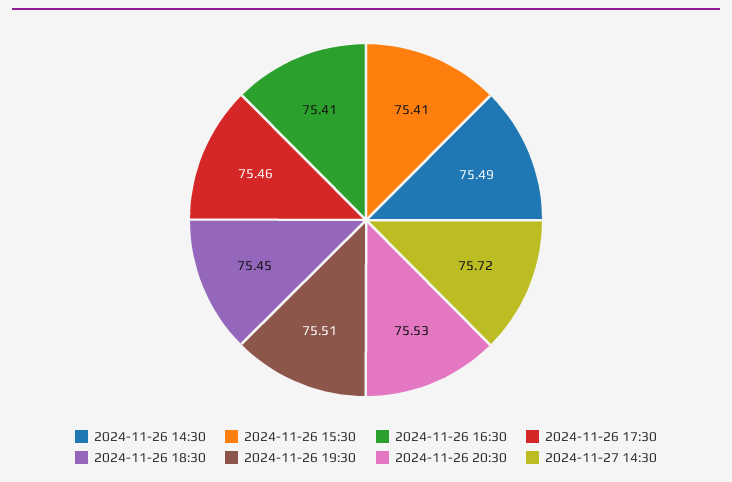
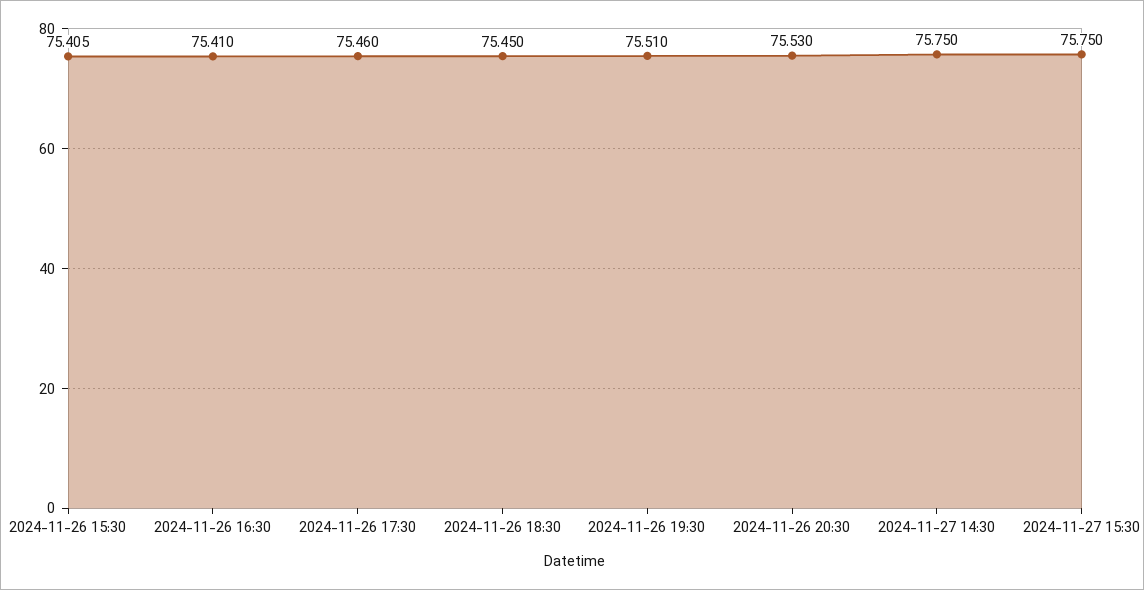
2024-11-26 14:30: 75.49 -> none
2024-11-27 14:30: 75.72 -> 75.75
2024-11-27 15:30: none -> 75.75

